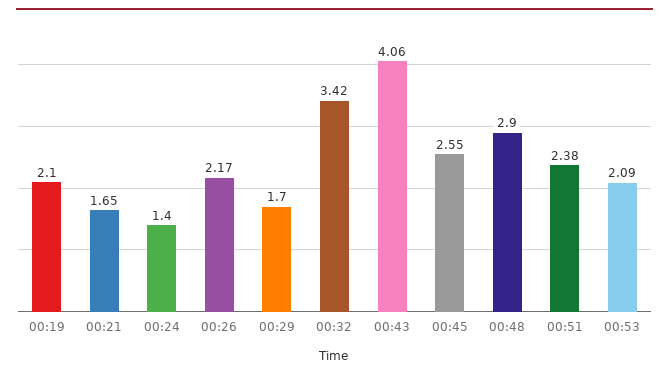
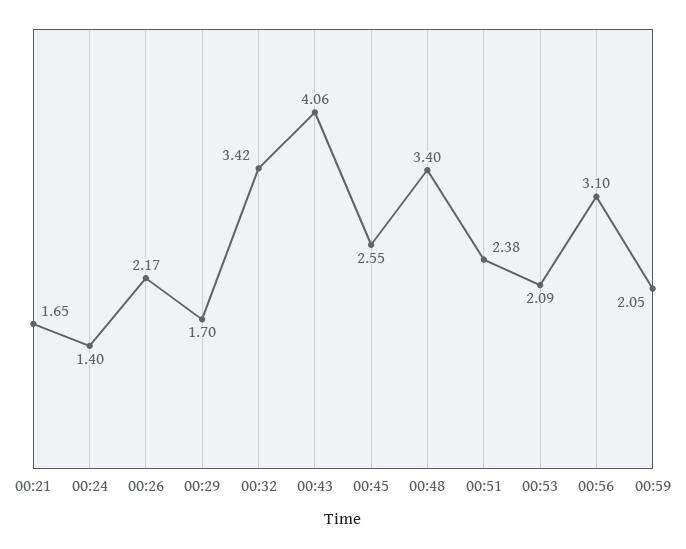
00:19: 2.1 -> none
00:48: 2.9 -> 3.4
00:56: none -> 3.1
00:59: none -> 2.05

